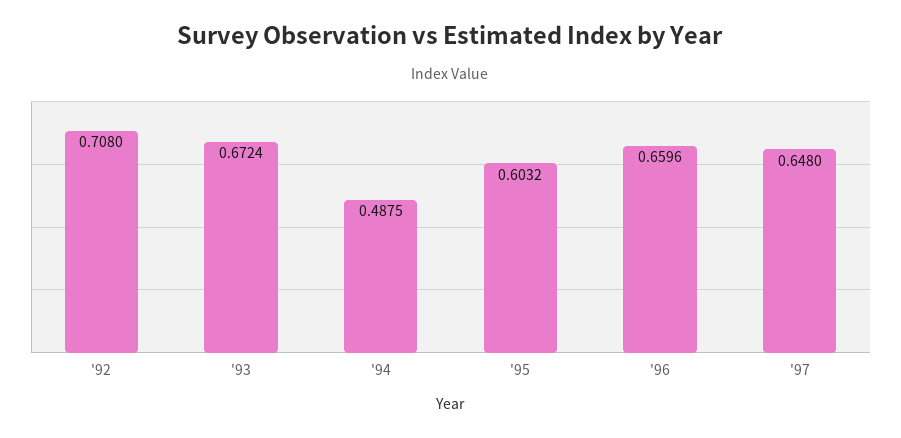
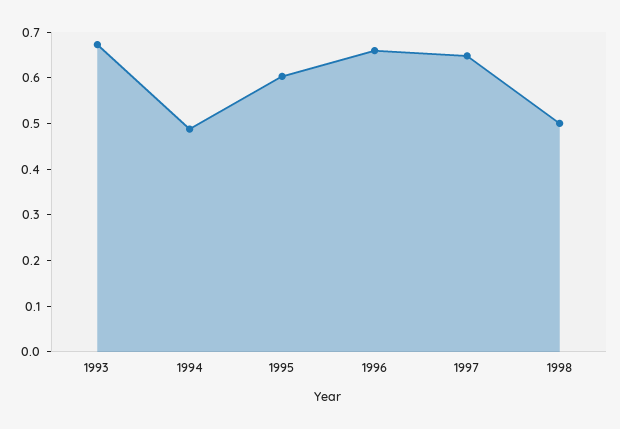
'92: 0.708 -> none
1998: none -> 0.5

